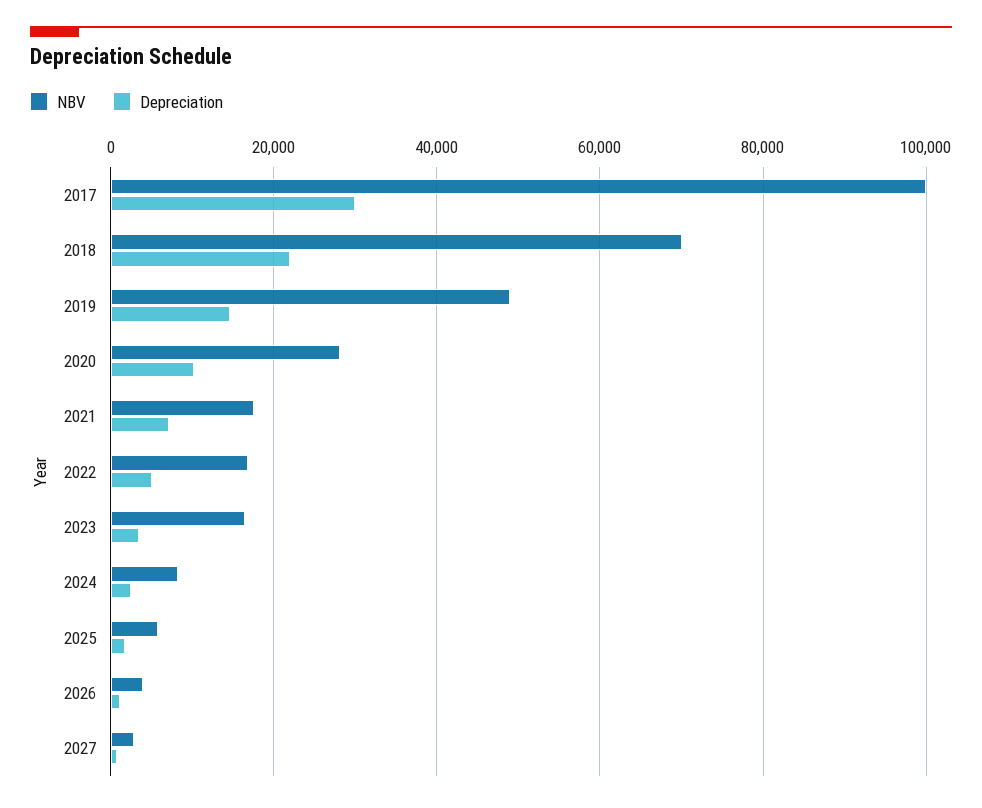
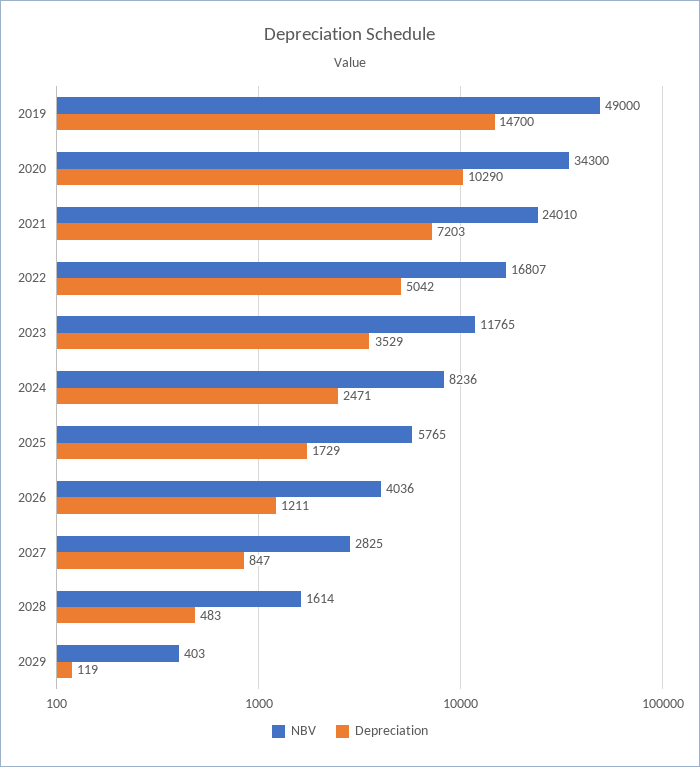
NBV, 2017: 100000 -> none
Depreciation, 2017: 30000 -> none
NBV, 2018: 70000 -> none
Depreciation, 2018: 22000 -> none
NBV, 2020: 28000 -> 34300
NBV, 2021: 18000 -> 24010
NBV, 2023: 16000 -> 11765
NBV, 2028: none -> 1614
Depreciation, 2028: none -> 483
NBV, 2029: none -> 403
Depreciation, 2029: none -> 119

